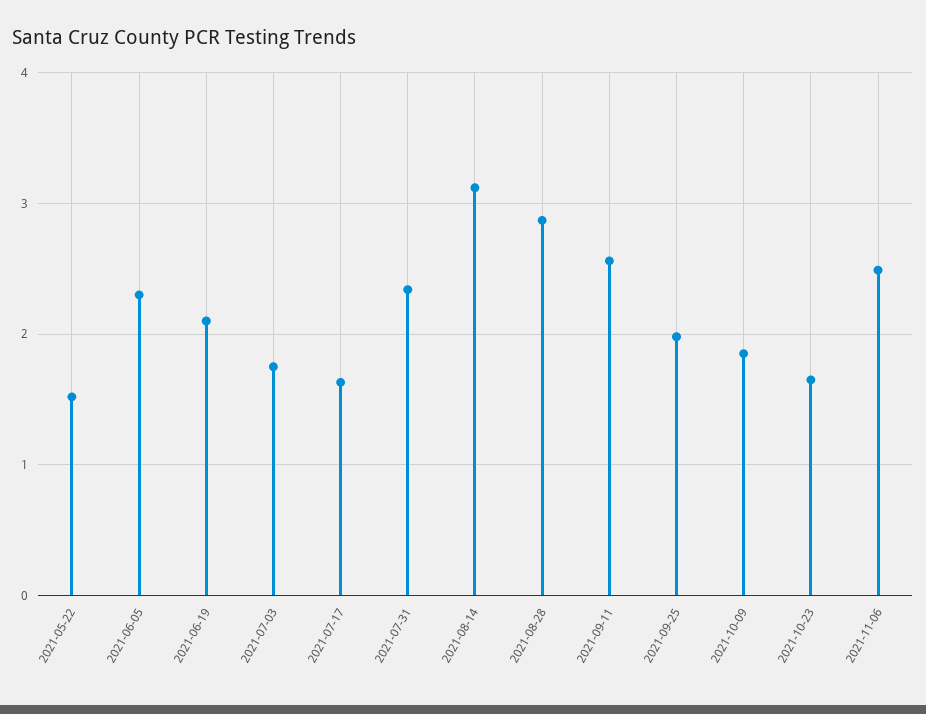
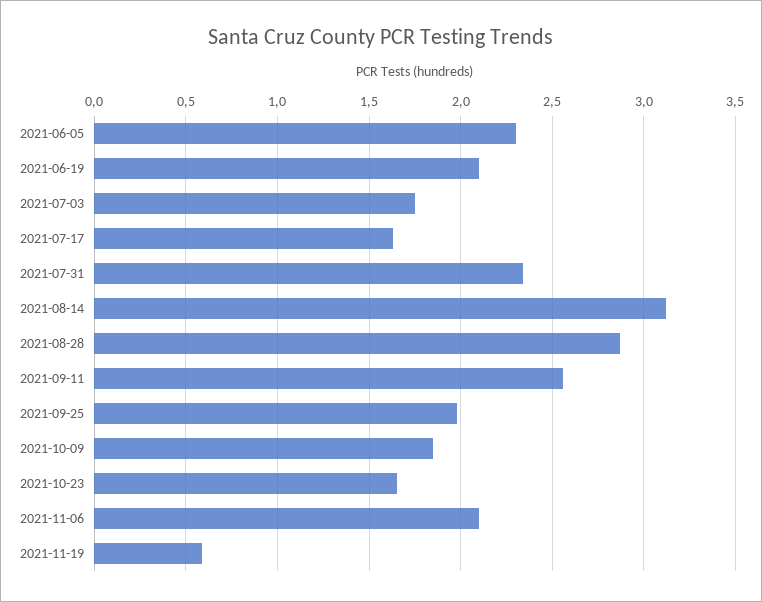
2021-05-22: 1.5 -> none
2021-11-06: 2.5 -> 2.1
2021-11-19: none -> 0.6

